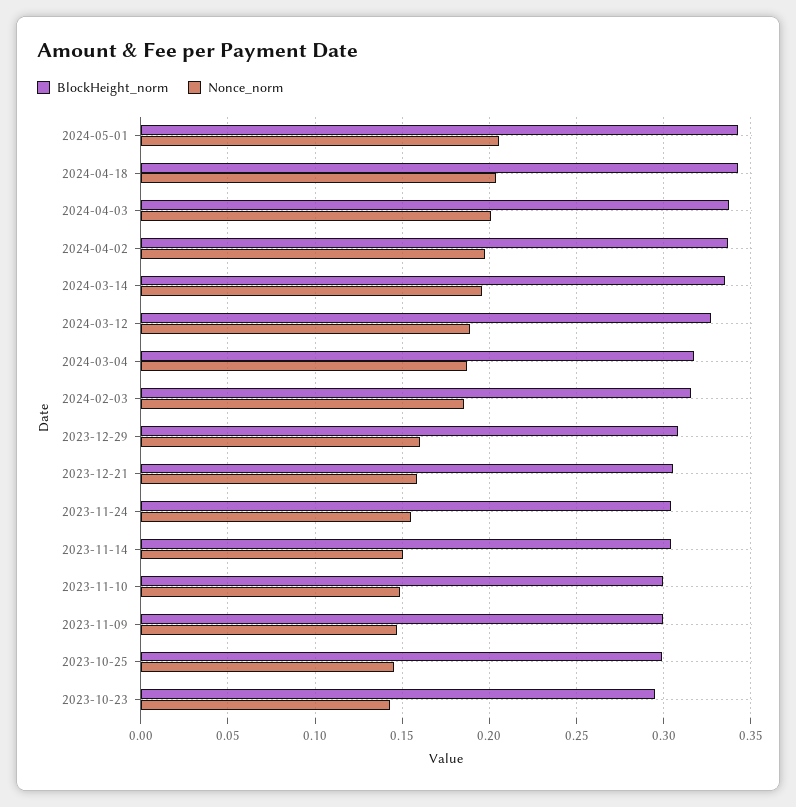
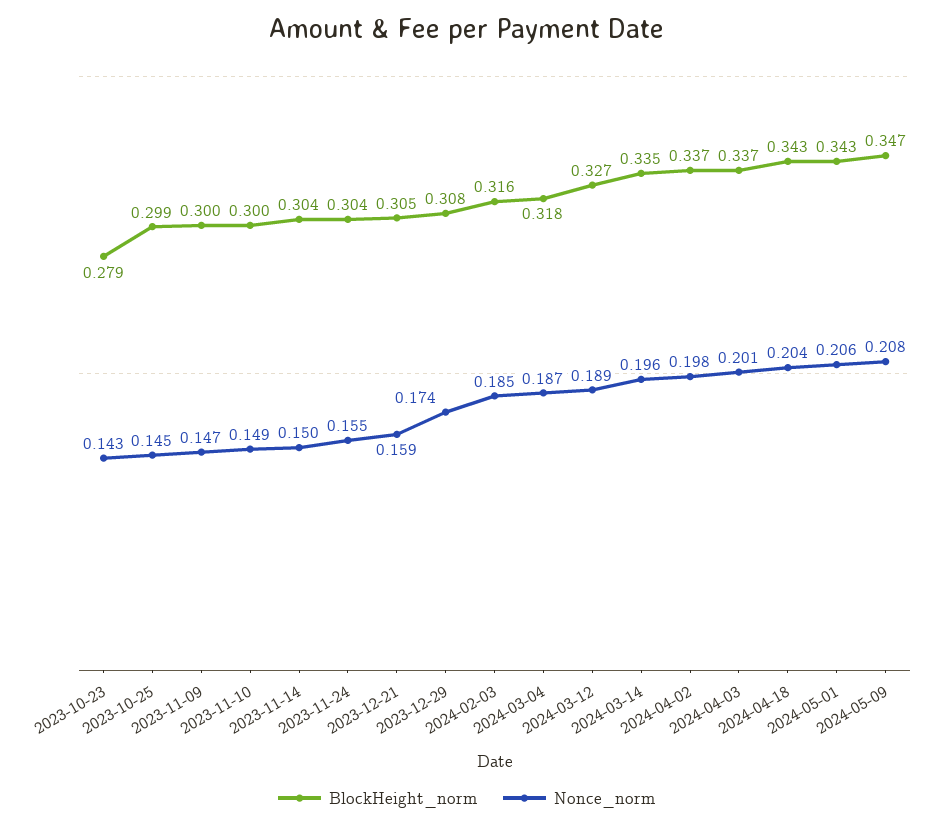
Nonce_norm, 2023-12-29: 0.16 -> 0.174
BlockHeight_norm, 2023-10-23: 0.295 -> 0.279
BlockHeight_norm, 2024-05-09: none -> 0.347
Nonce_norm, 2024-05-09: none -> 0.208

